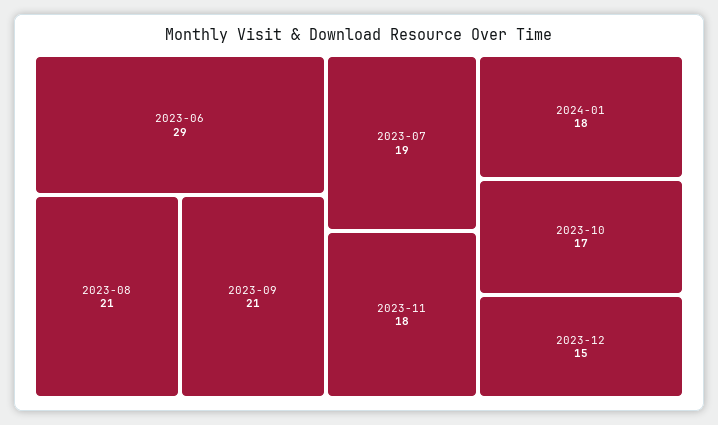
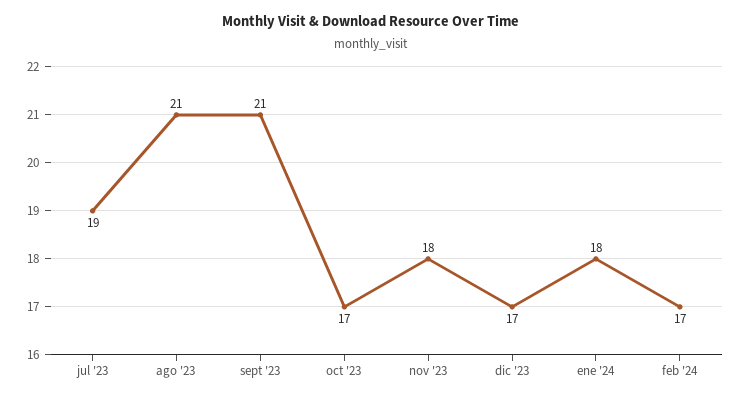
2023-06: 29 -> none
2023-12: 15 -> 17
feb '24: none -> 17

